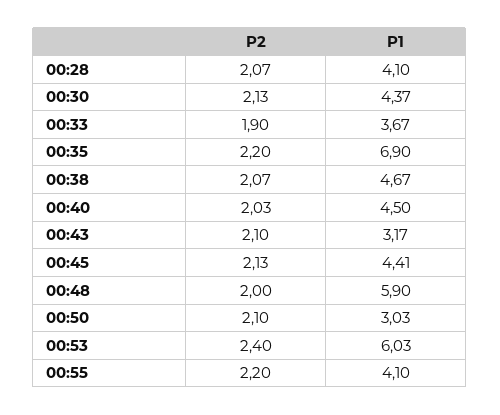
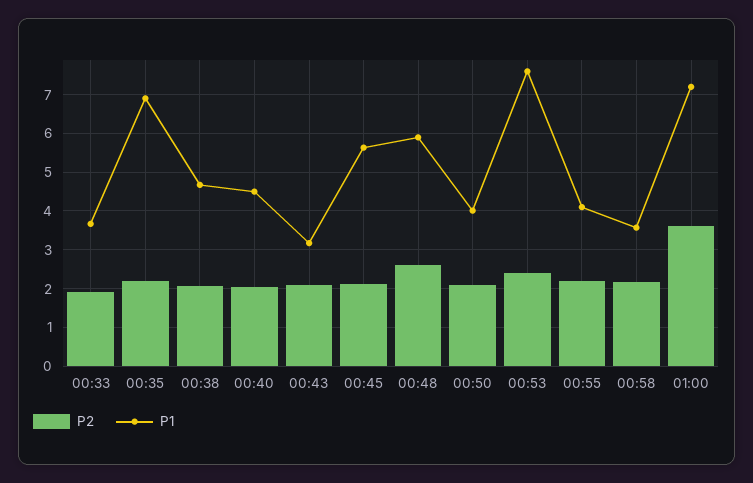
P2, 00:28: 2.07 -> none
P1, 00:28: 4.1 -> none
P2, 00:30: 2.13 -> none
P1, 00:30: 4.37 -> none
P1, 00:45: 4.41 -> 5.6
P2, 00:48: 2 -> 2.6
P1, 00:50: 3.03 -> 4
P1, 00:53: 6.03 -> 7.6
P2, 00:58: none -> 2.2
P1, 00:58: none -> 3.6
P2, 01:00: none -> 3.6
P1, 01:00: none -> 7.2

